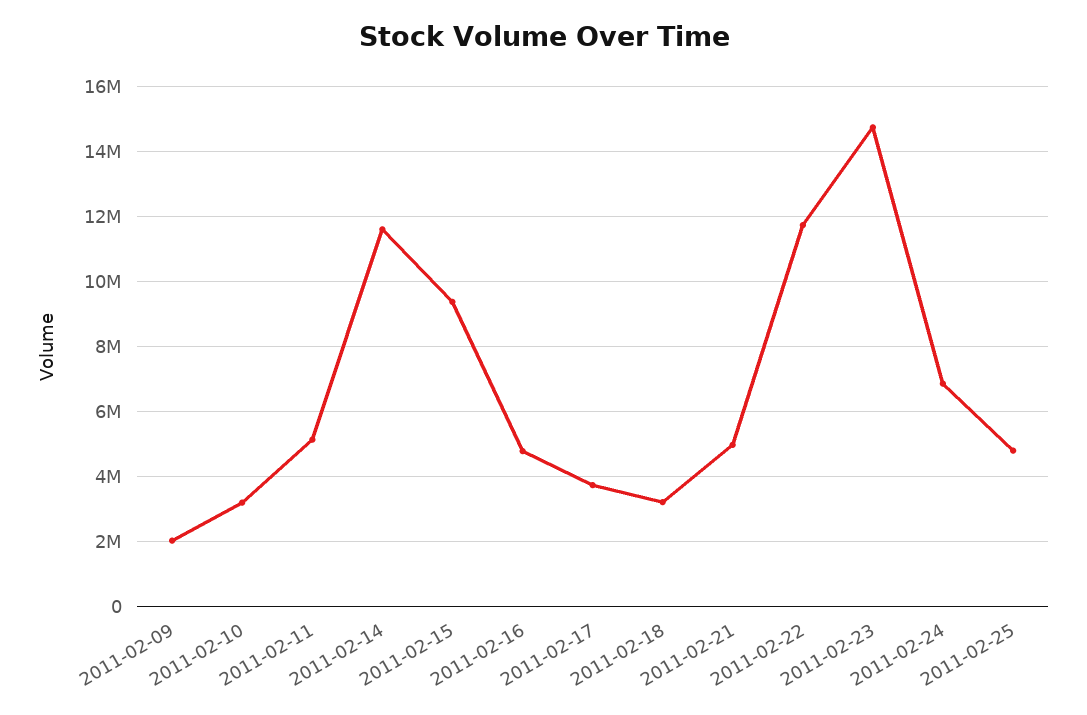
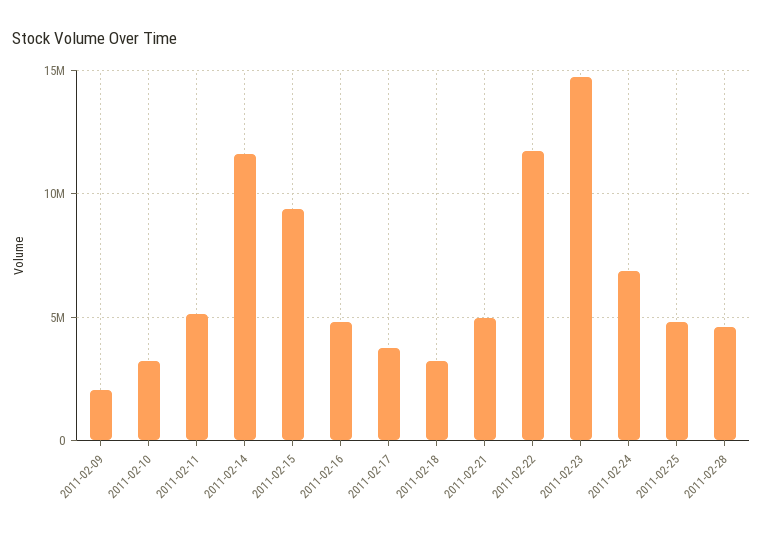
2011-02-28: none -> 4500000

